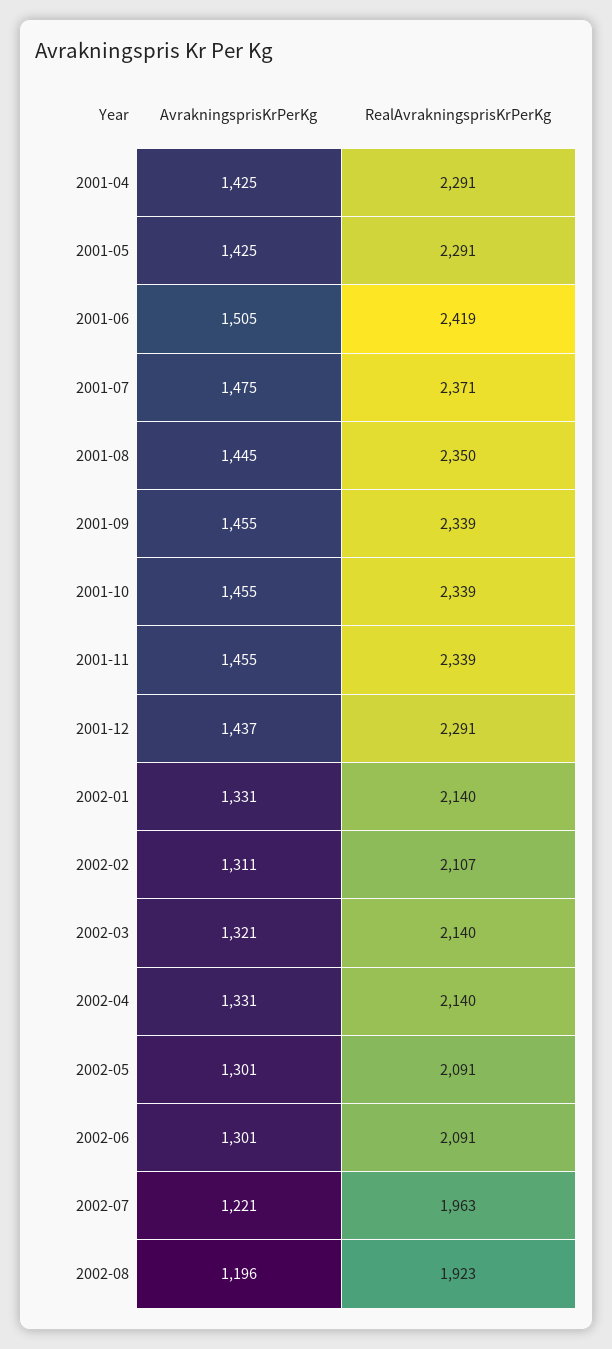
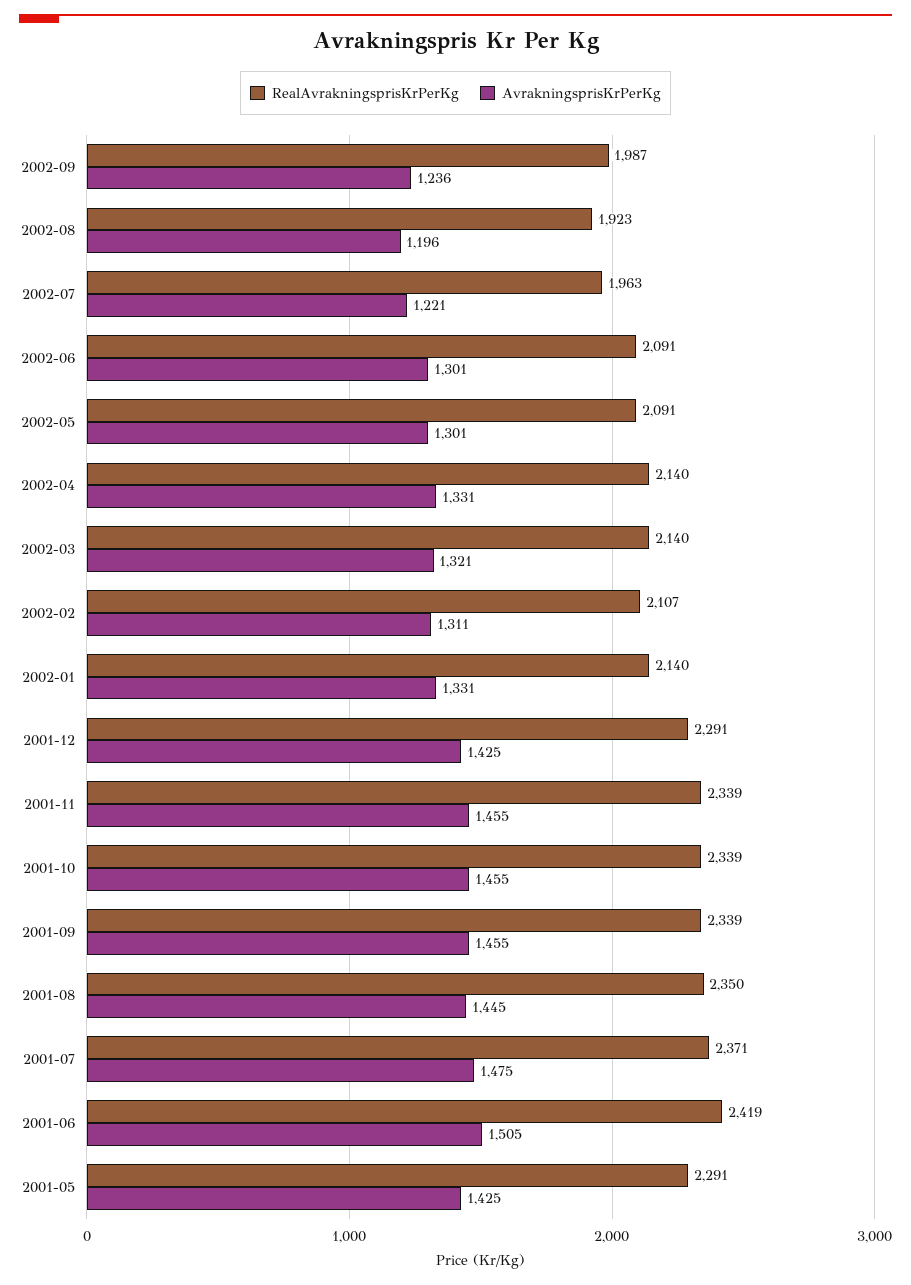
AvrakningsprisKrPerKg, 2001-04: 1425 -> none
RealAvrakningsprisKrPerKg, 2001-04: 2291 -> none
AvrakningsprisKrPerKg, 2001-12: 1437 -> 1425
RealAvrakningsprisKrPerKg, 2002-09: none -> 1987
AvrakningsprisKrPerKg, 2002-09: none -> 1236

